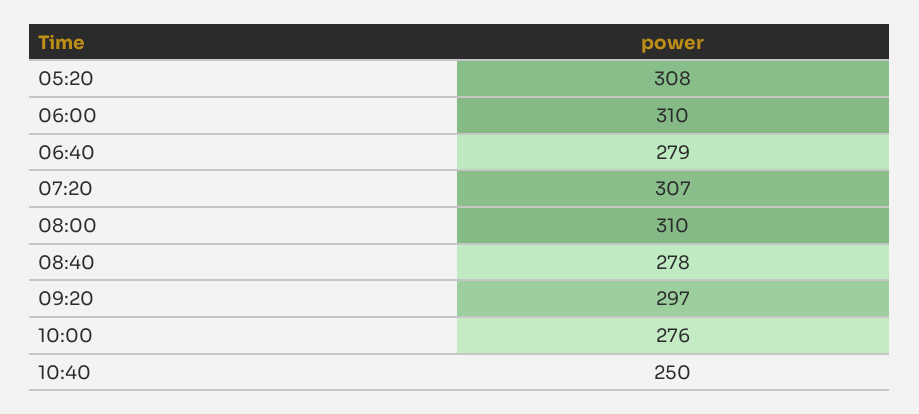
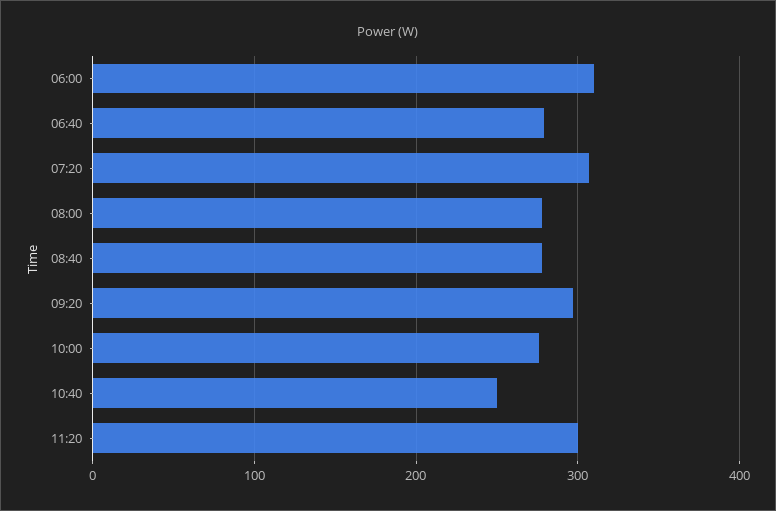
05:20: 308 -> none
08:00: 310 -> 280
11:20: none -> 300

